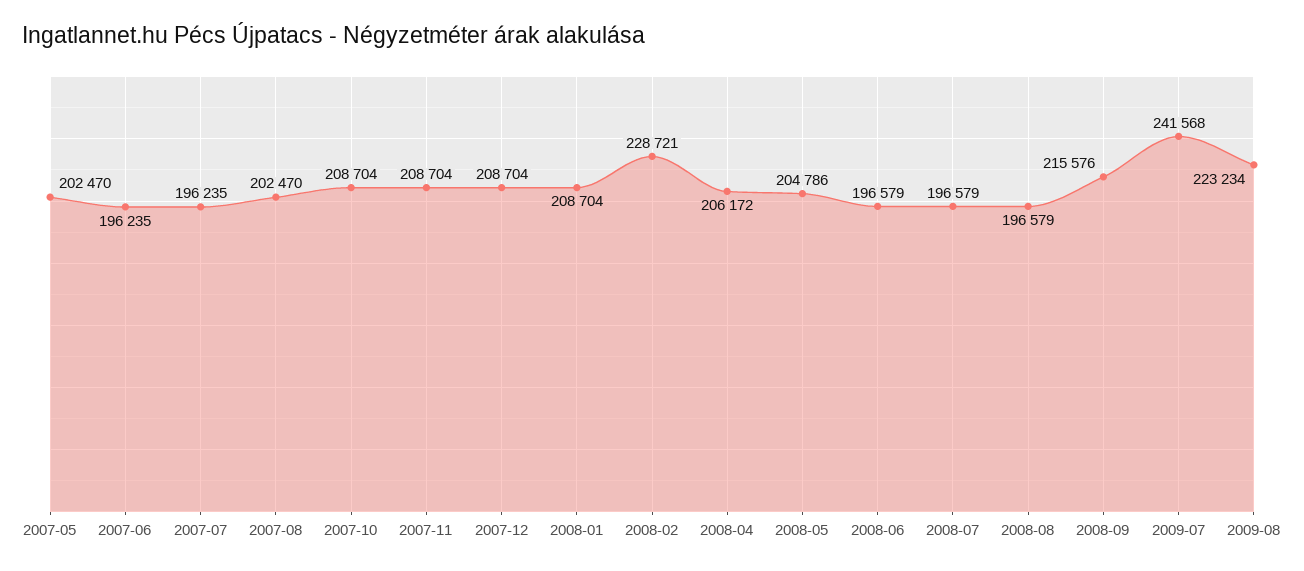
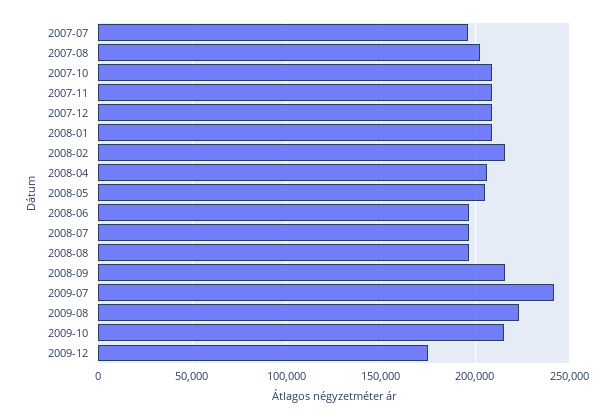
2007-05: 202470 -> none
2007-06: 196235 -> none
2008-02: 228721 -> 215000
2009-10: none -> 215000
2009-12: none -> 175000

